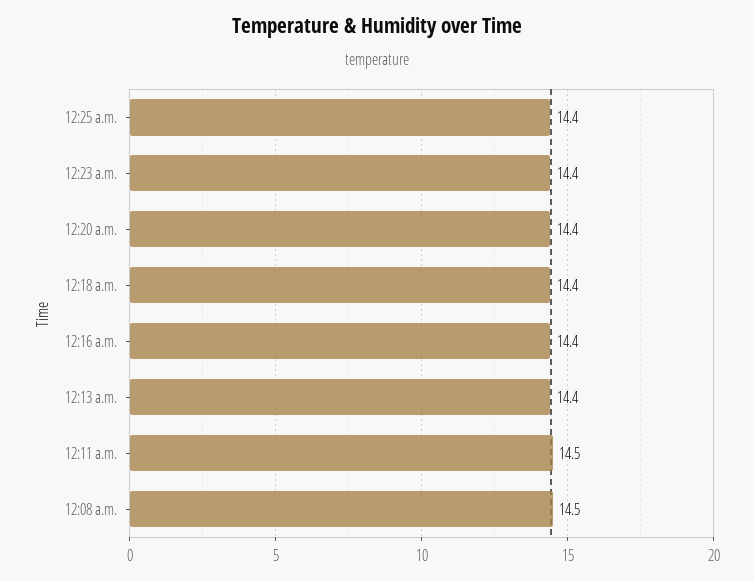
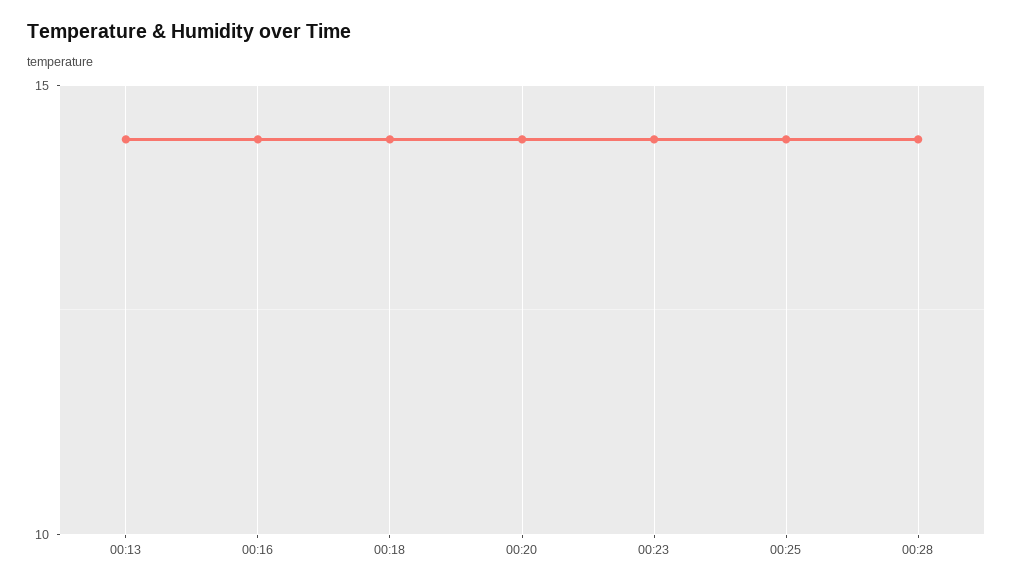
12:11 a.m.: 14.5 -> none
12:08 a.m.: 14.5 -> none
00:28: none -> 14.5

